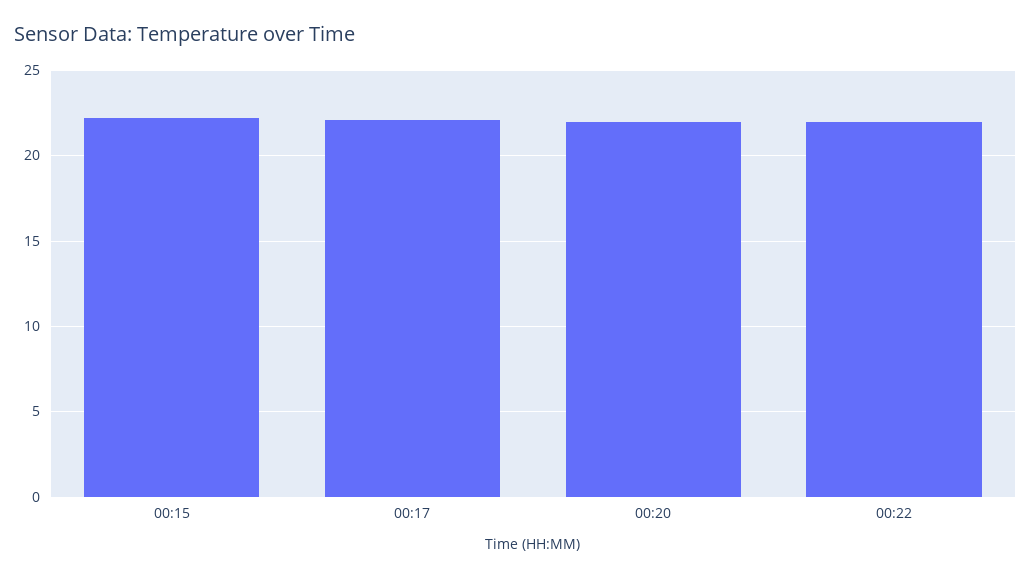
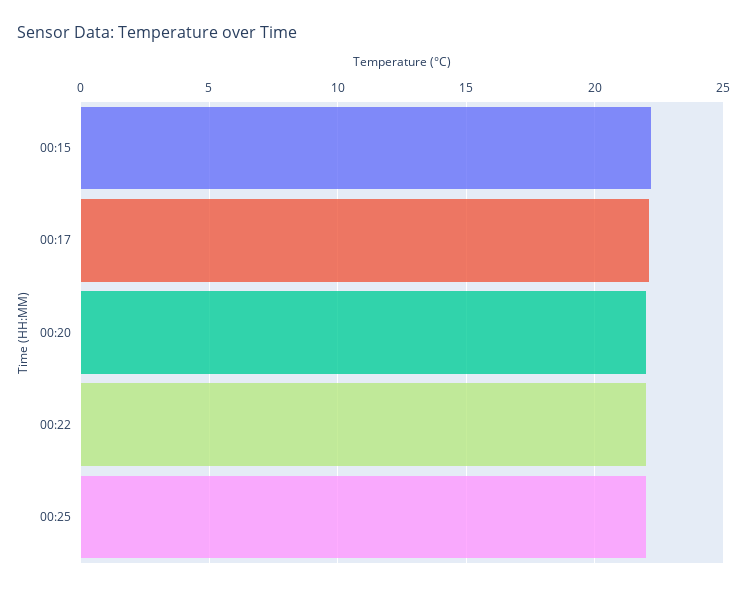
00:25: none -> 22

